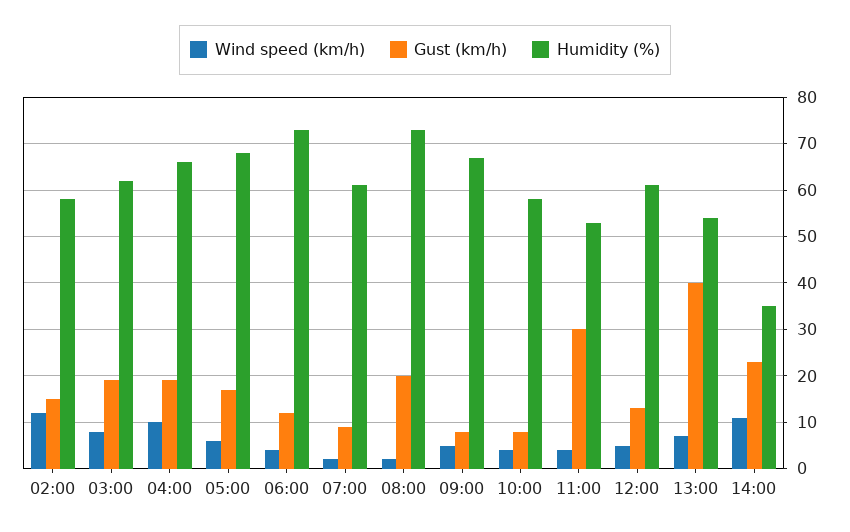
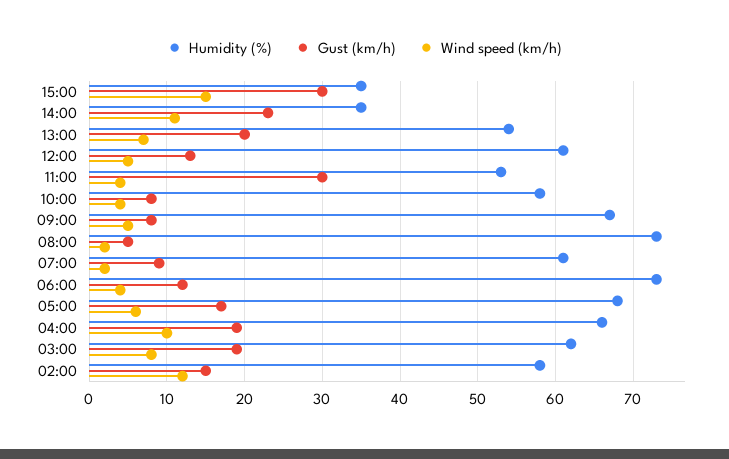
Gust (km/h), 08:00: 20 -> 5
Gust (km/h), 13:00: 40 -> 20
Humidity (%), 15:00: none -> 35
Gust (km/h), 15:00: none -> 30
Wind speed (km/h), 15:00: none -> 15

